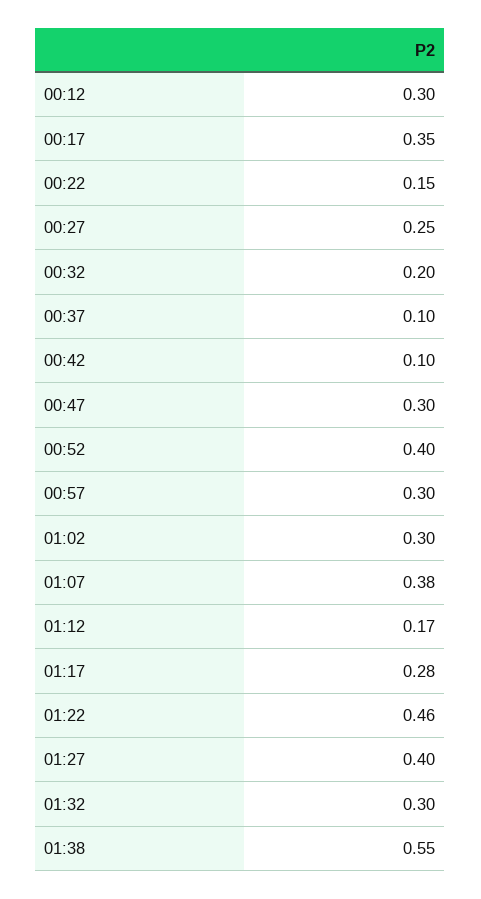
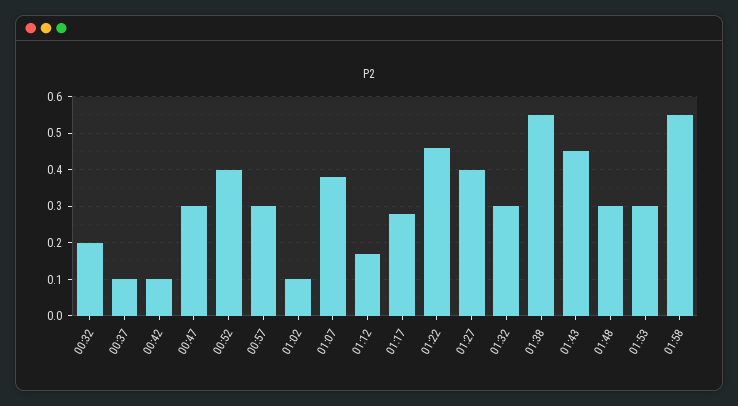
00:12: 0.3 -> none
00:17: 0.35 -> none
00:22: 0.15 -> none
00:27: 0.25 -> none
01:02: 0.3 -> 0.1
01:43: none -> 0.45
01:48: none -> 0.3
01:53: none -> 0.3
01:58: none -> 0.55

